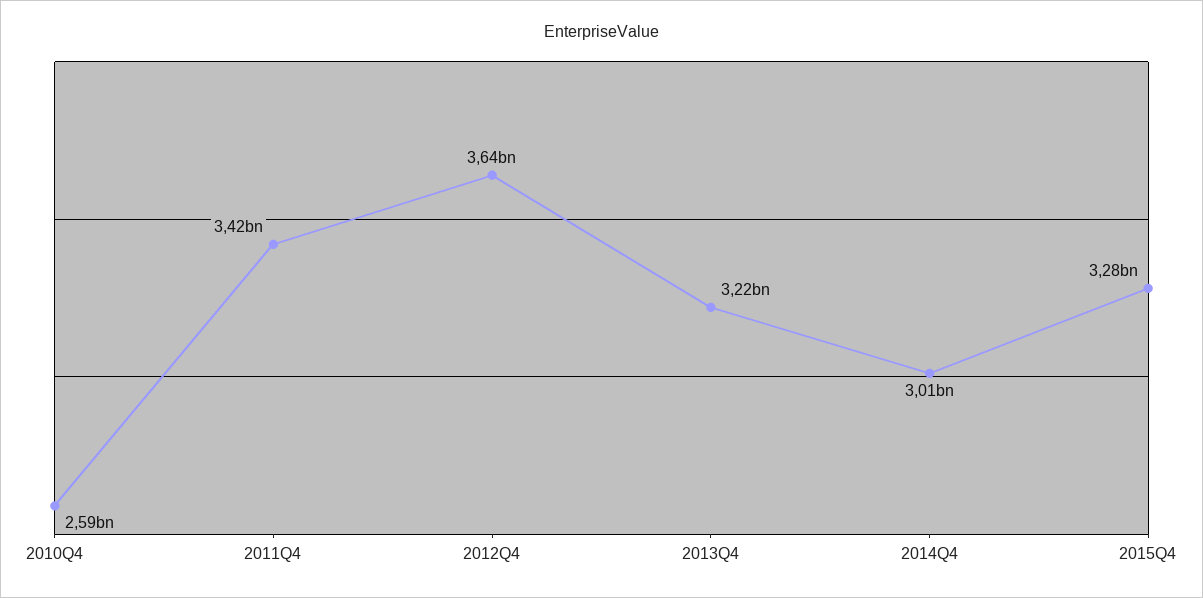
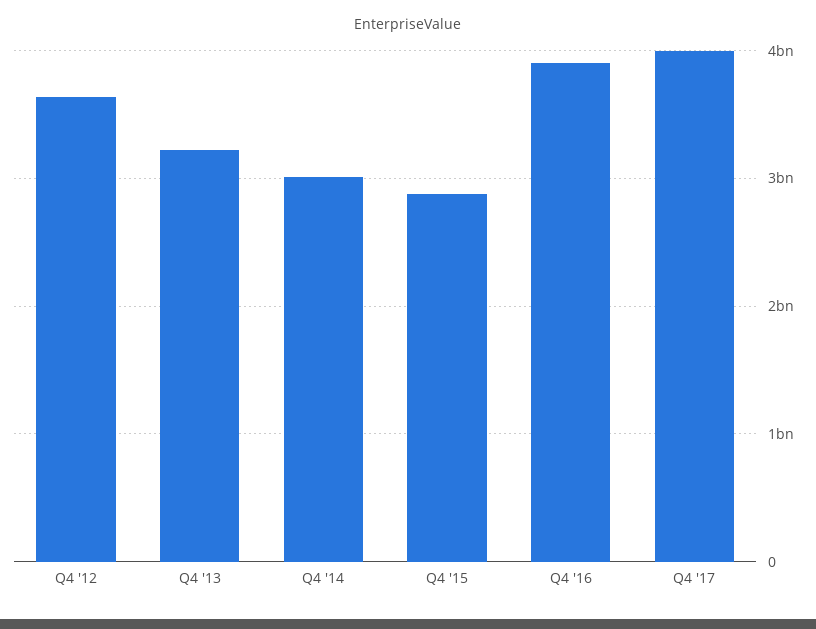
2010Q4: 2590000000 -> none
2011Q4: 3420000000 -> none
2015Q4: 3280000000 -> 2900000000
Q4 '16: none -> 3900000000
Q4 '17: none -> 4000000000

